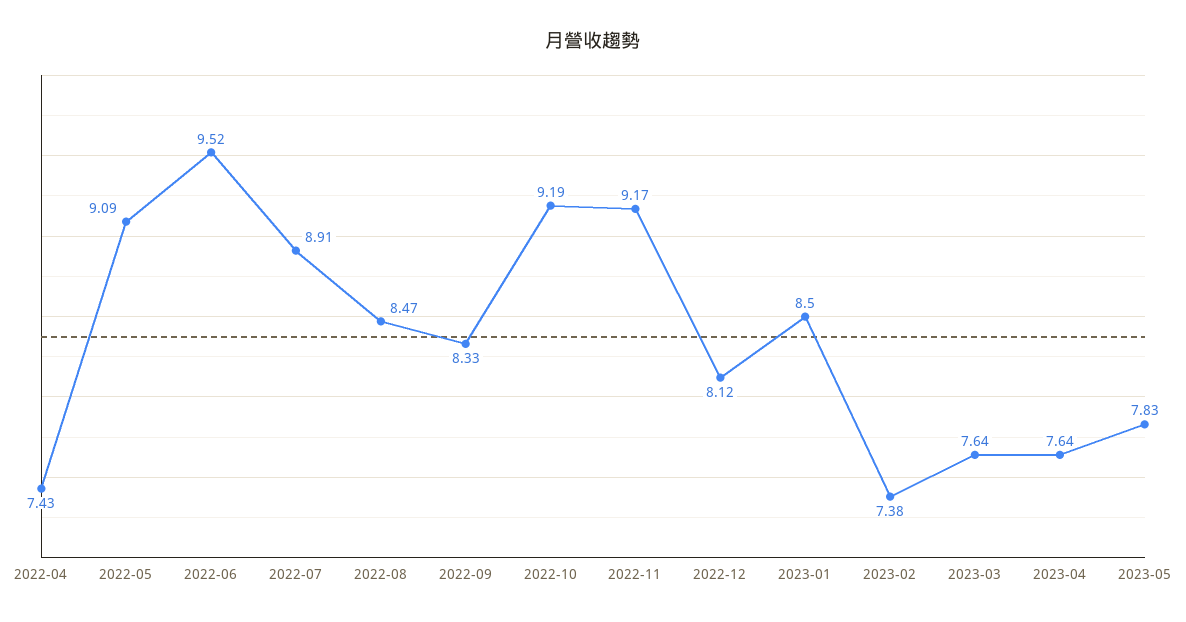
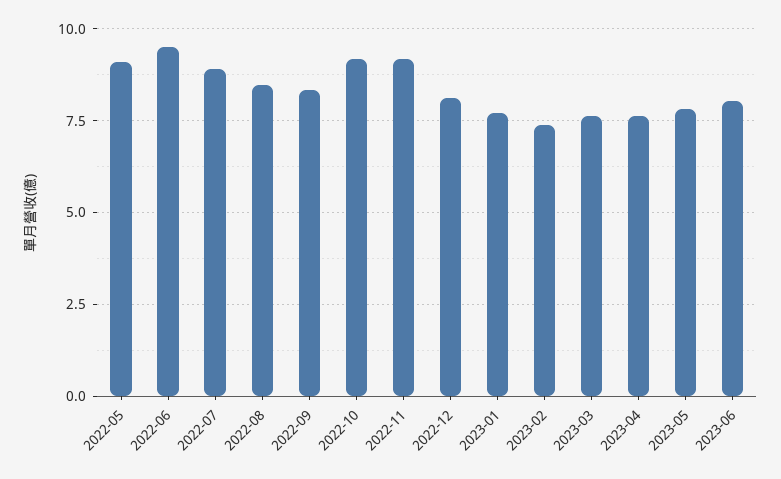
2022-04: 7.43 -> none
2023-01: 8.5 -> 7.75
2023-06: none -> 8

